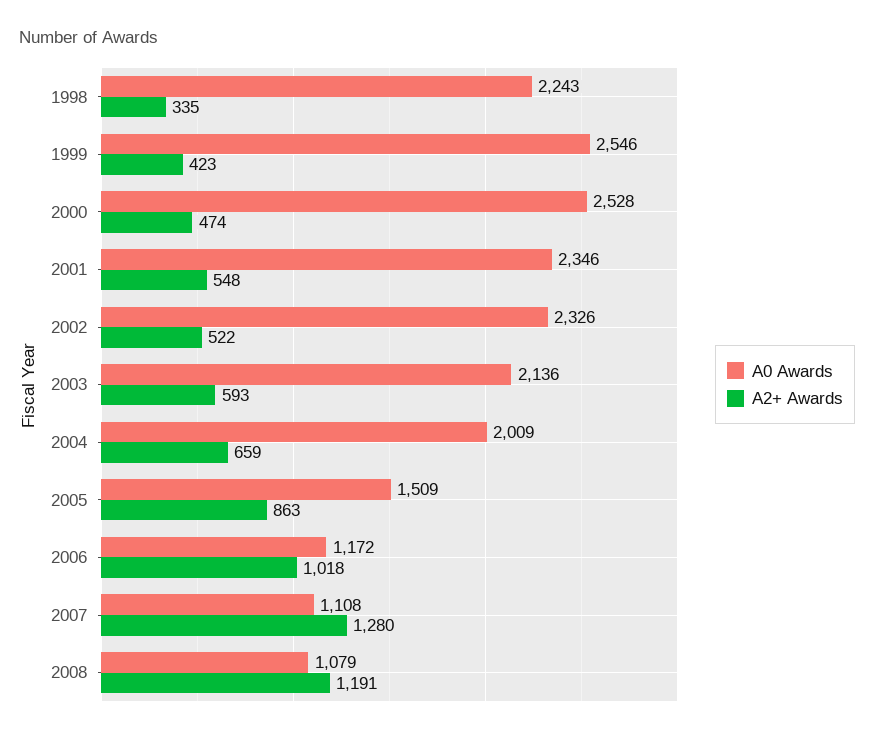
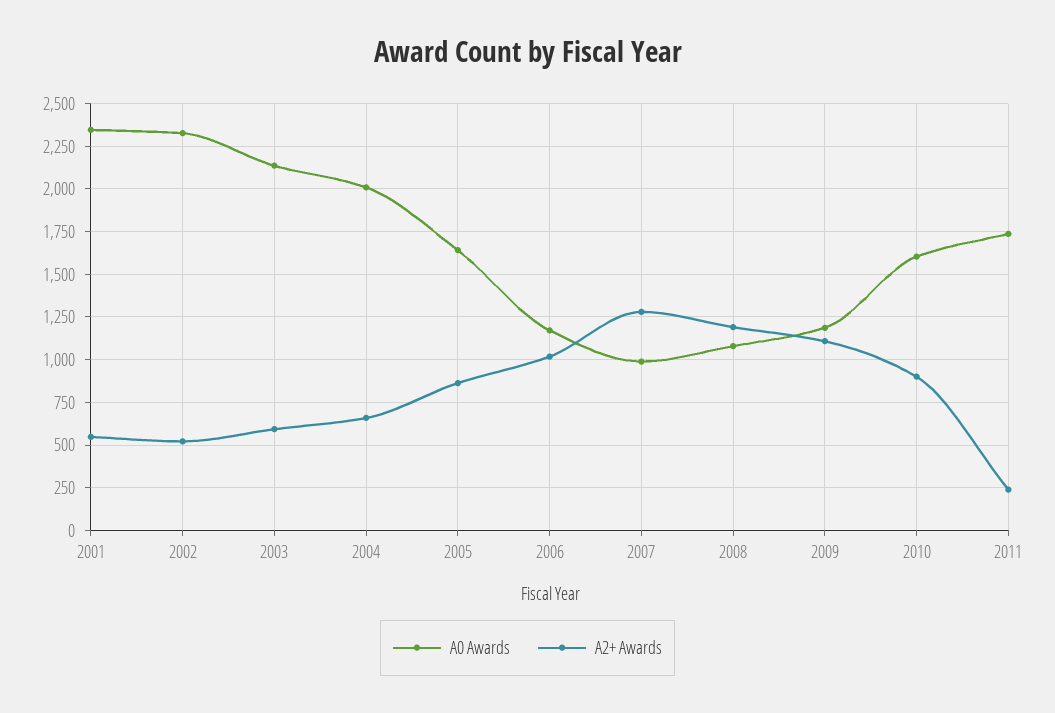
A0 Awards, 1998: 2243 -> none
A2+ Awards, 1998: 335 -> none
A0 Awards, 1999: 2546 -> none
A2+ Awards, 1999: 423 -> none
A0 Awards, 2000: 2528 -> none
A2+ Awards, 2000: 474 -> none
A0 Awards, 2005: 1509 -> 1650
A0 Awards, 2007: 1108 -> 1000
A0 Awards, 2009: none -> 1200
A2+ Awards, 2009: none -> 1100
A0 Awards, 2010: none -> 1600
A2+ Awards, 2010: none -> 900
A0 Awards, 2011: none -> 1750
A2+ Awards, 2011: none -> 250

